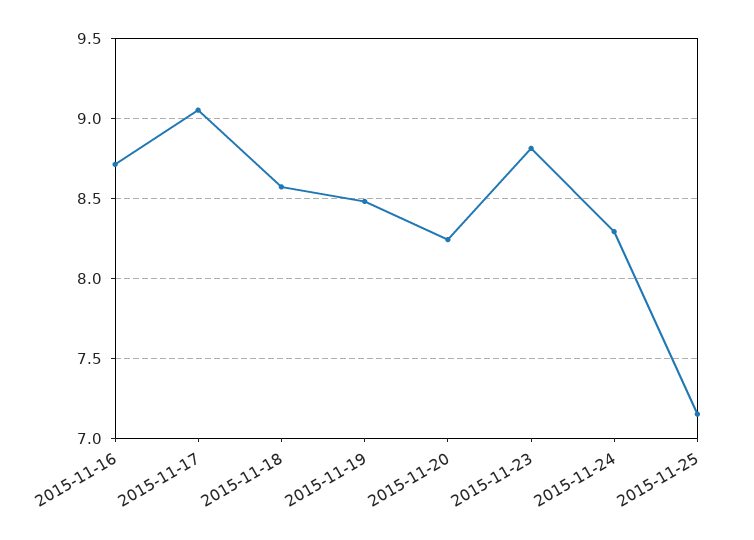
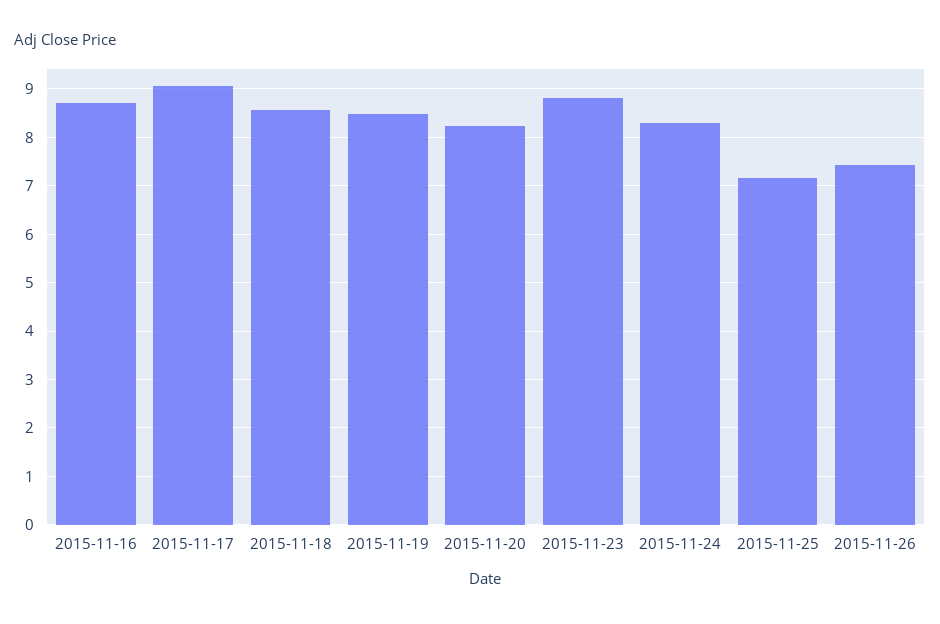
2015-11-26: none -> 7.4

